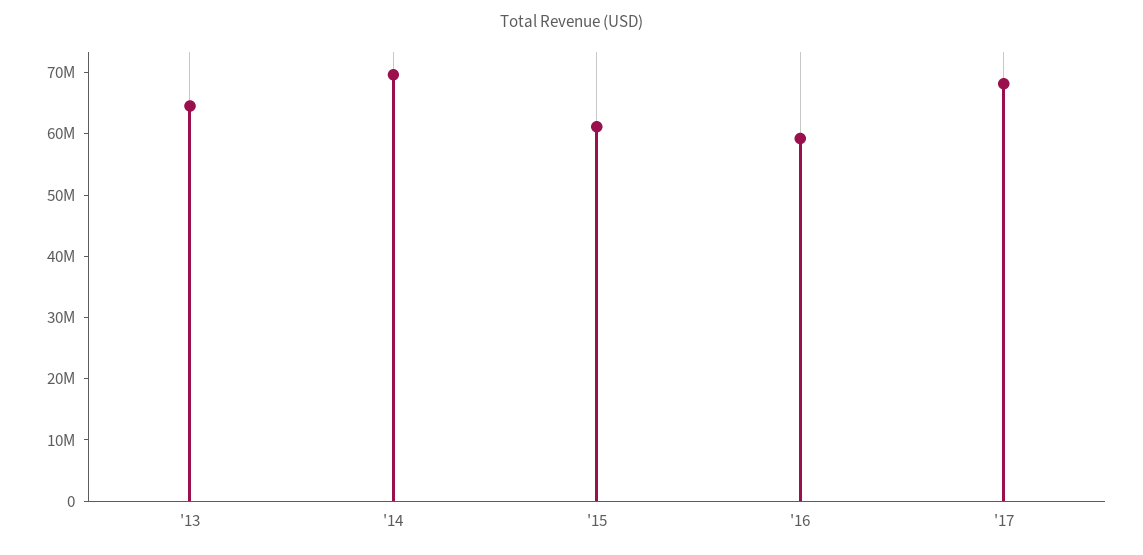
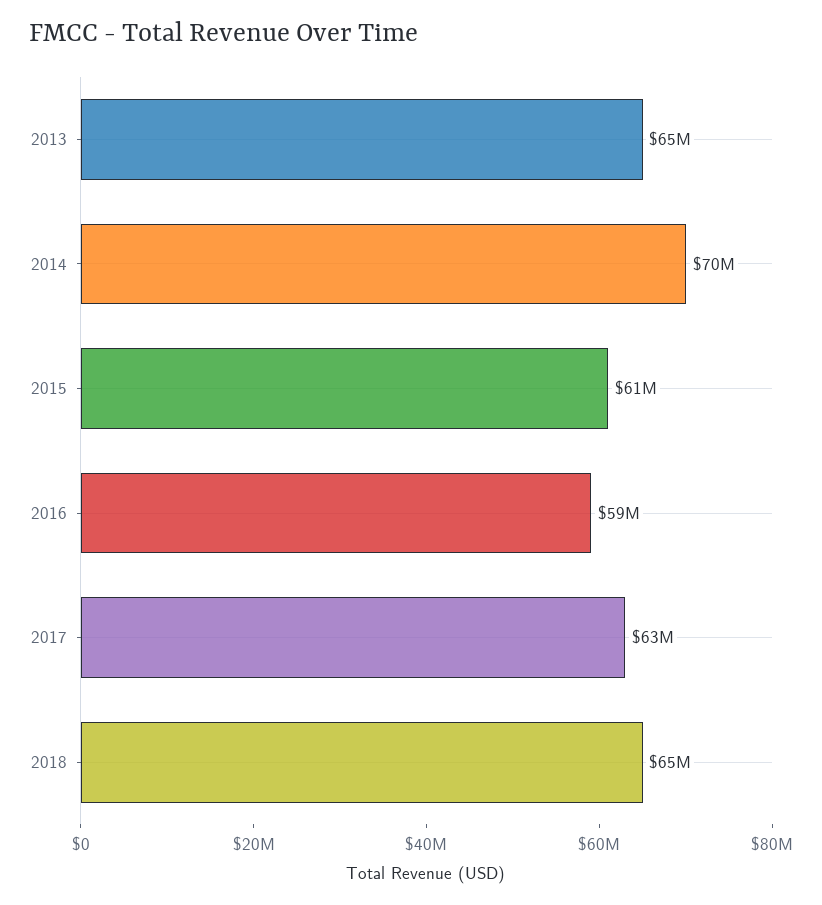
'17: 68000000 -> 63000000
2018: none -> 65000000

